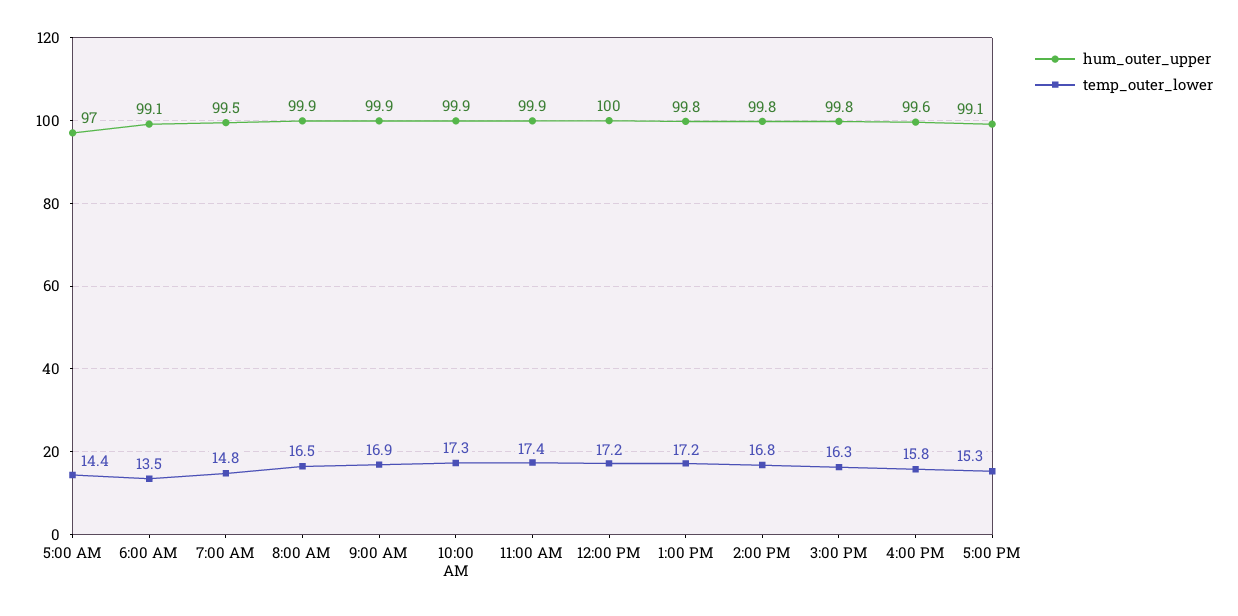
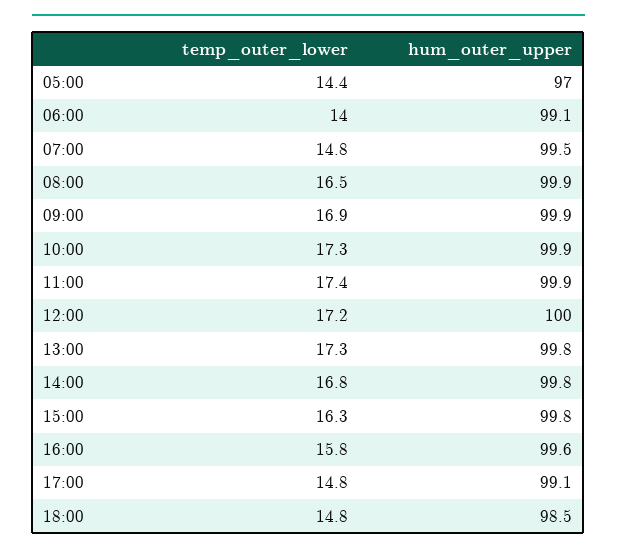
temp_outer_lower, 6:00 AM: 13.5 -> 14
temp_outer_lower, 1:00 PM: 17.2 -> 17.3
temp_outer_lower, 5:00 PM: 15.3 -> 14.8
temp_outer_lower, 18:00: none -> 14.8
hum_outer_upper, 18:00: none -> 98.5

